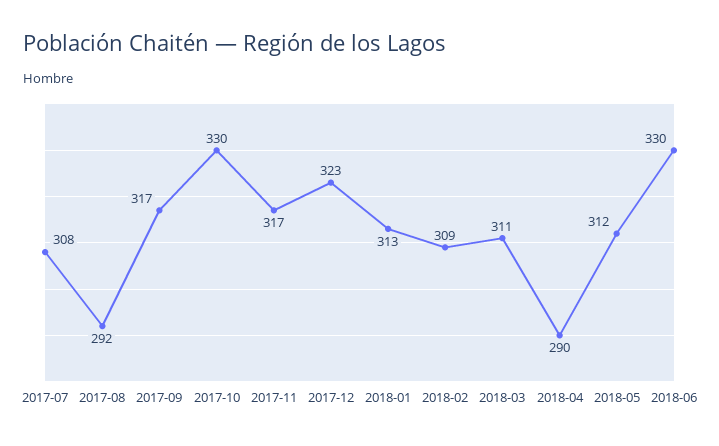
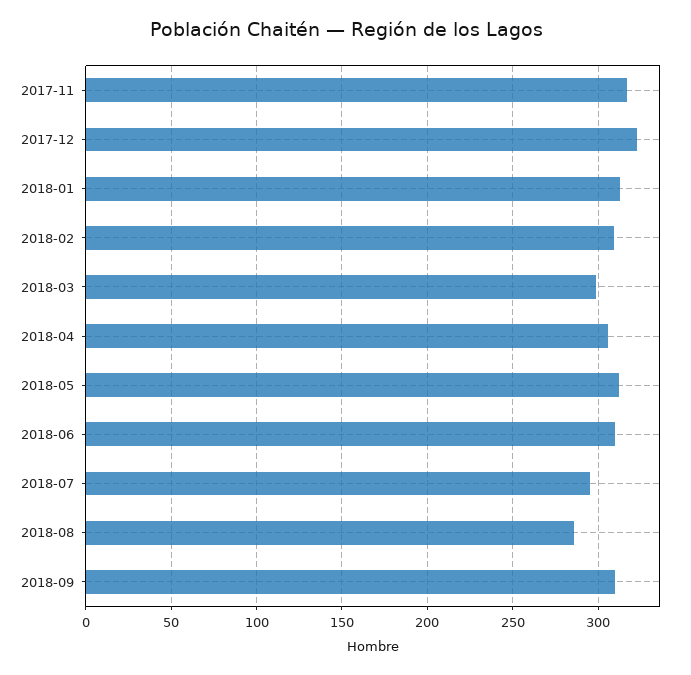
2017-07: 308 -> none
2017-08: 292 -> none
2017-09: 317 -> none
2017-10: 330 -> none
2018-03: 311 -> 300
2018-04: 290 -> 305
2018-06: 330 -> 310
2018-07: none -> 295
2018-08: none -> 285
2018-09: none -> 310

